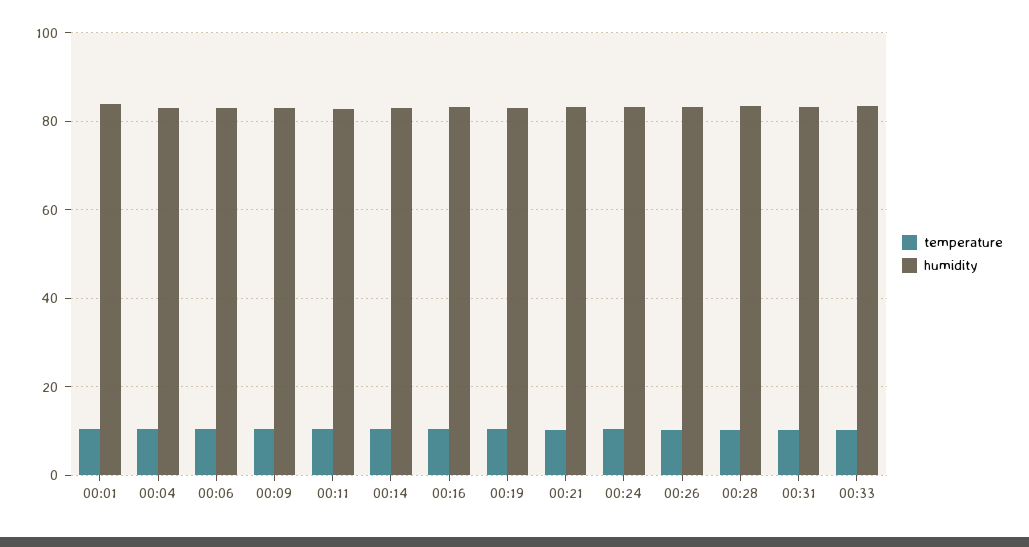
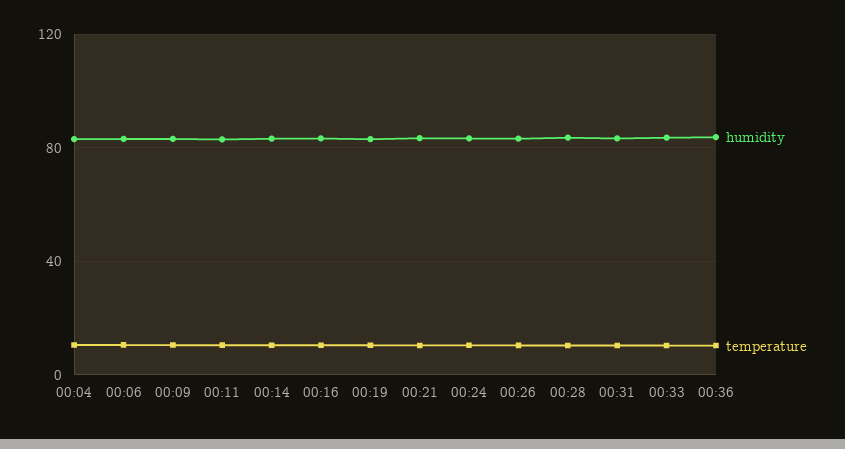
temperature, 00:01: 10 -> none
humidity, 00:01: 84 -> none
humidity, 00:36: none -> 85
temperature, 00:36: none -> 10

